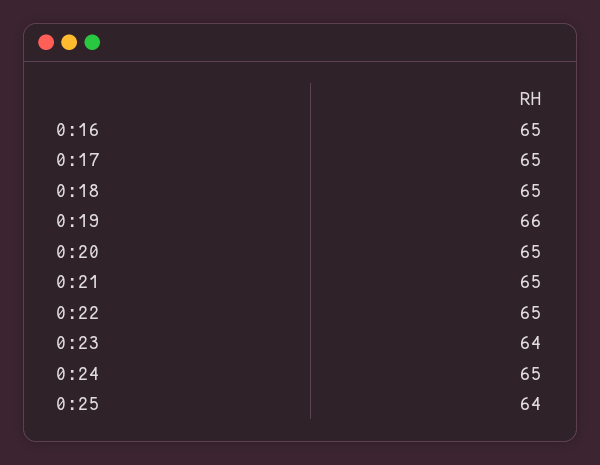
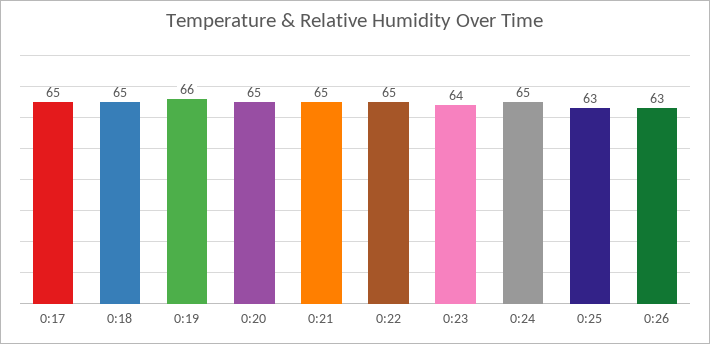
0:16: 65 -> none
0:25: 64 -> 63
0:26: none -> 63

